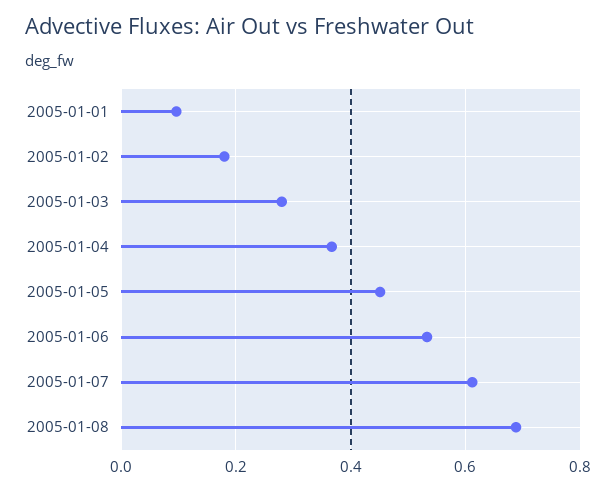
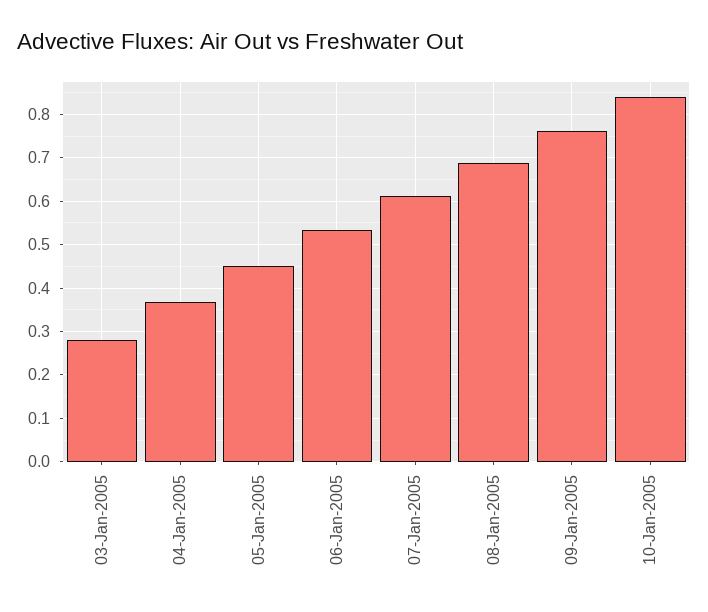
2005-01-01: 0.1 -> none
2005-01-02: 0.18 -> none
09-Jan-2005: none -> 0.76
10-Jan-2005: none -> 0.84

